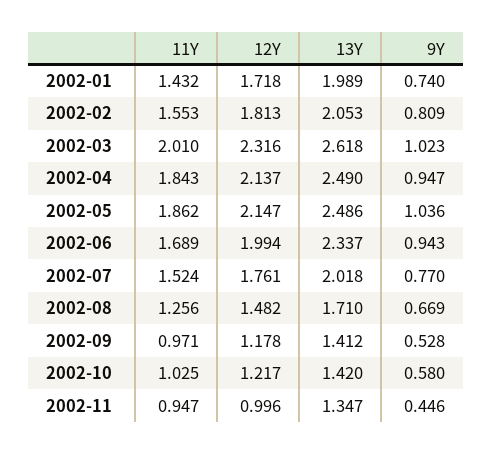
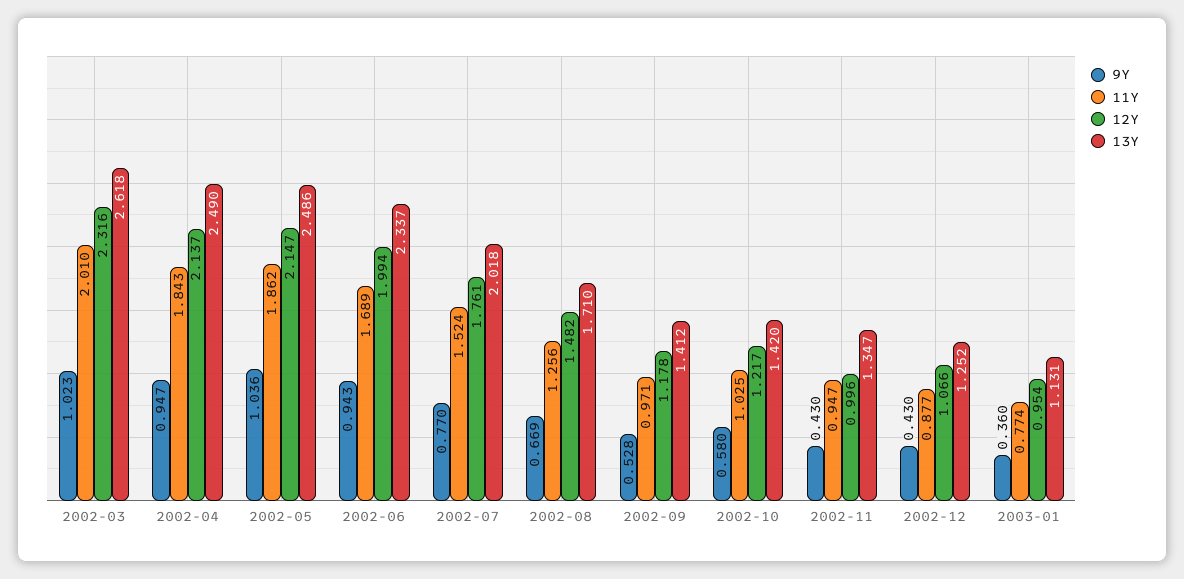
11Y, 2002-01: 1.432 -> none
12Y, 2002-01: 1.718 -> none
13Y, 2002-01: 1.989 -> none
9Y, 2002-01: 0.74 -> none
11Y, 2002-02: 1.553 -> none
12Y, 2002-02: 1.813 -> none
13Y, 2002-02: 2.053 -> none
9Y, 2002-02: 0.809 -> none
9Y, 2002-11: 0.446 -> 0.43
9Y, 2002-12: none -> 0.43
11Y, 2002-12: none -> 0.877
12Y, 2002-12: none -> 1.066
13Y, 2002-12: none -> 1.252
9Y, 2003-01: none -> 0.36
11Y, 2003-01: none -> 0.774
12Y, 2003-01: none -> 0.954
13Y, 2003-01: none -> 1.131

